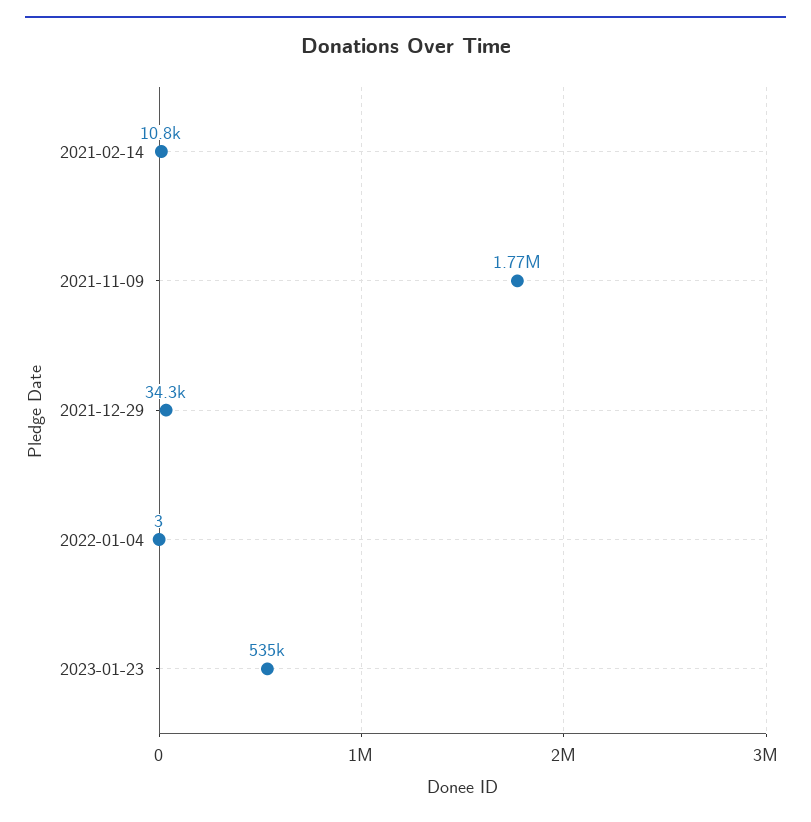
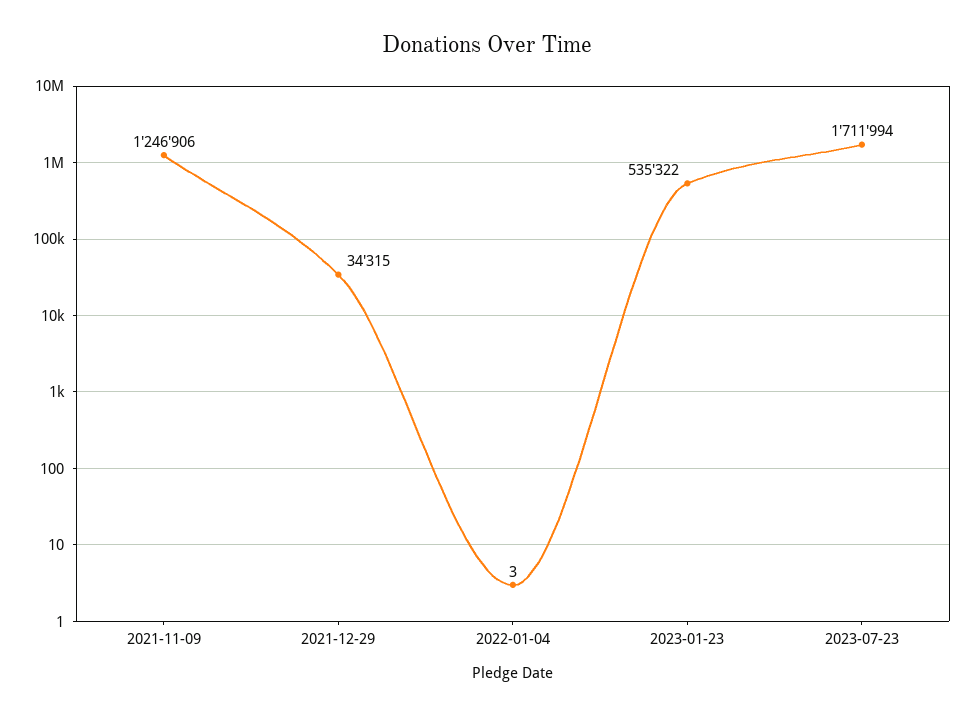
2021-02-14: 10800 -> none
2021-11-09: 1770000 -> 1246906
2023-07-23: none -> 1711994

